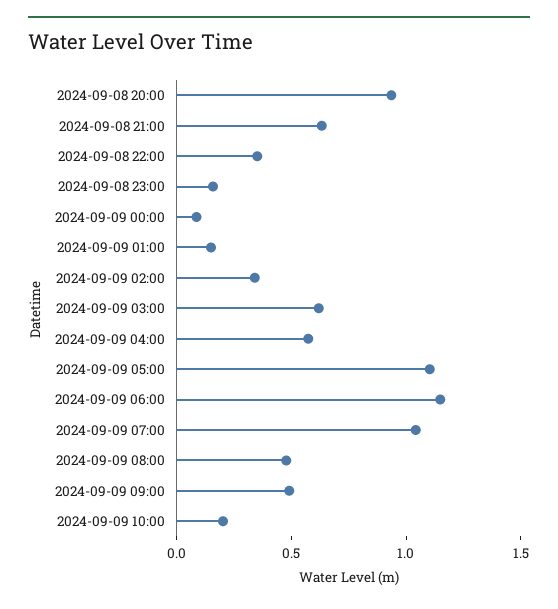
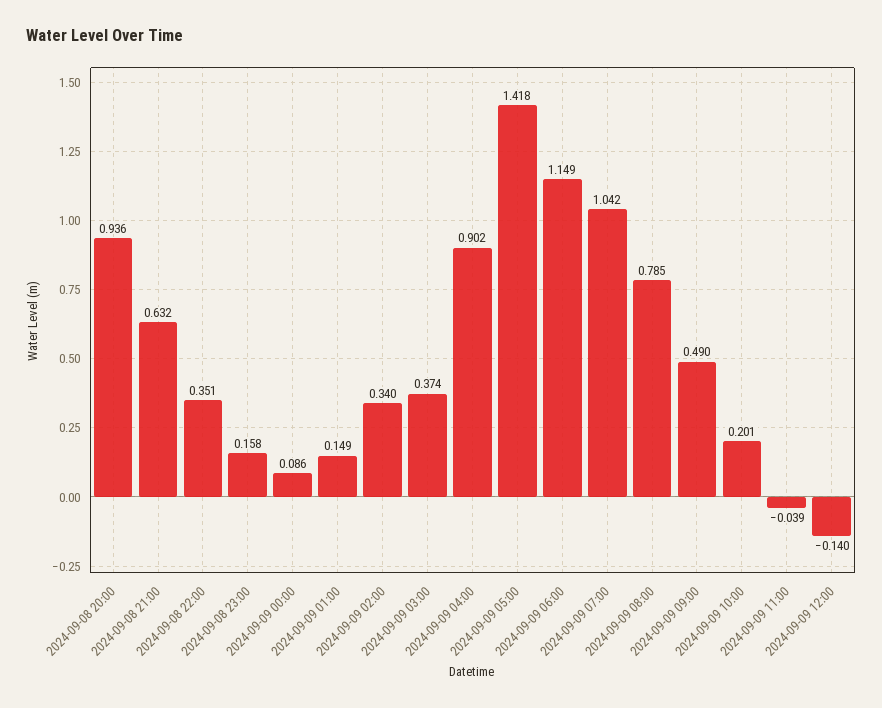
2024-09-09 03:00: 0.6 -> 0.374
2024-09-09 04:00: 0.6 -> 0.902
2024-09-09 05:00: 1.1 -> 1.418
2024-09-09 08:00: 0.5 -> 0.785
2024-09-09 11:00: none -> -0.039
2024-09-09 12:00: none -> -0.14

